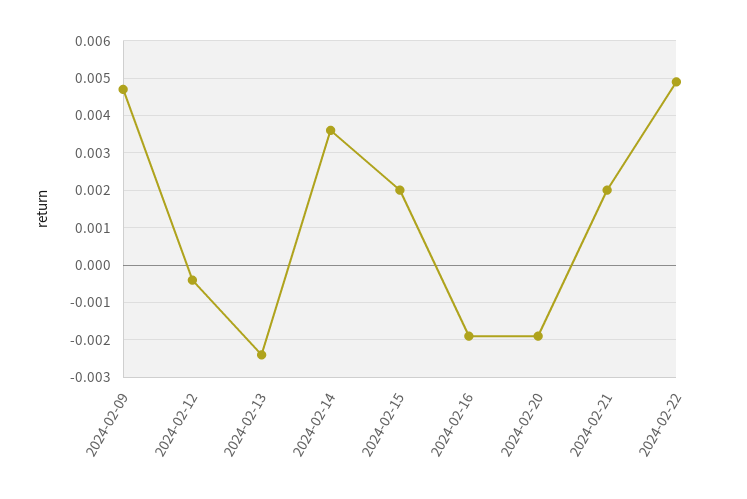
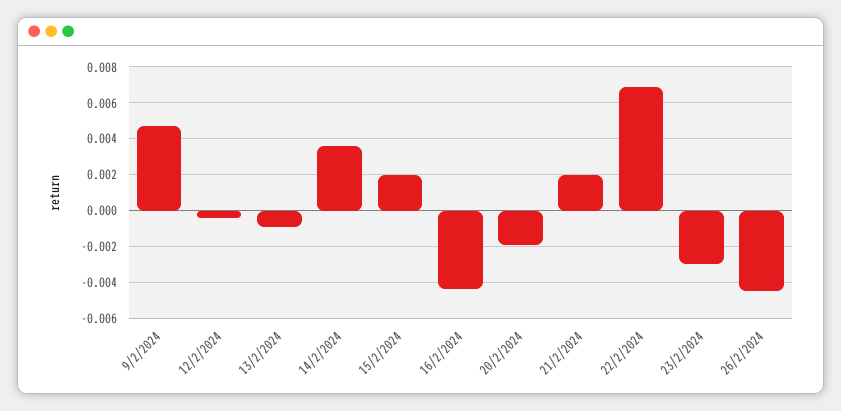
2024-02-13: -0.0025 -> -0.001
2024-02-16: -0.002 -> -0.0045
2024-02-22: 0.005 -> 0.007
23/2/2024: none -> -0.003
26/2/2024: none -> -0.0045

